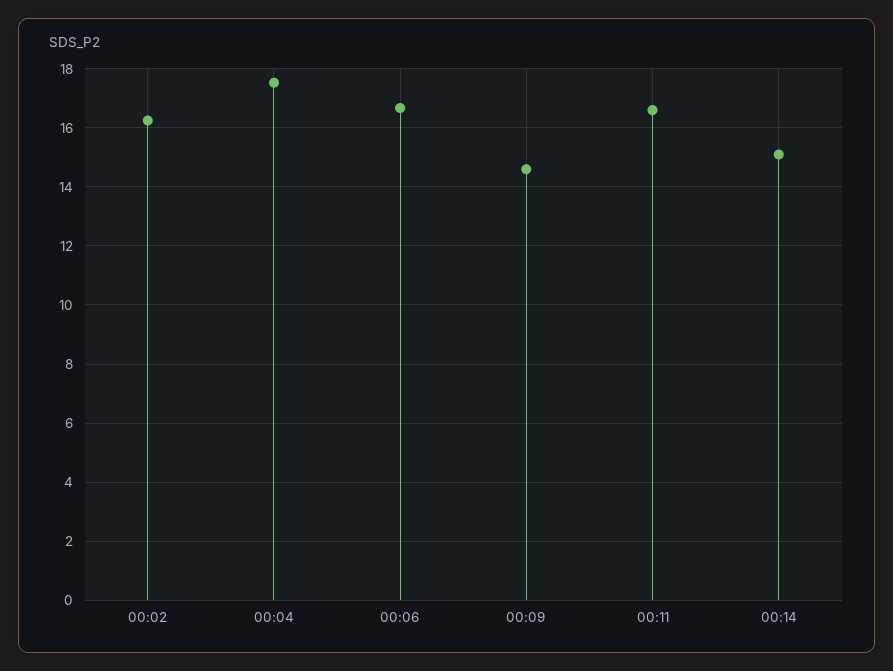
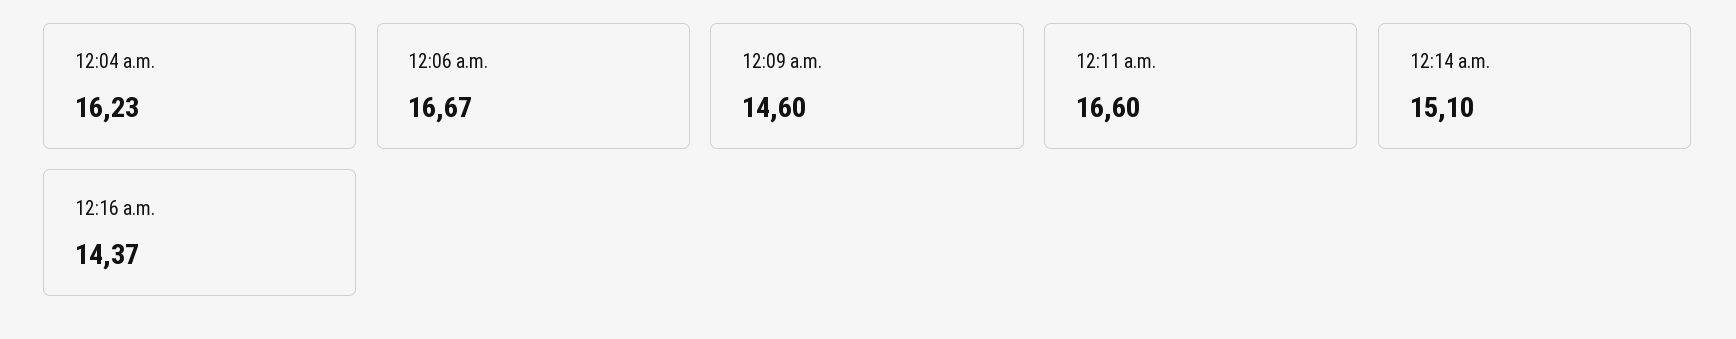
00:02: 16.25 -> none
00:04: 17.5 -> 16.23
12:16 a.m.: none -> 14.37

